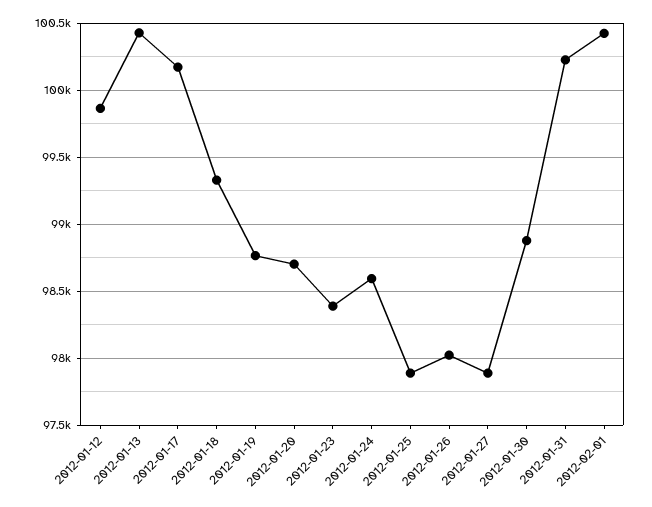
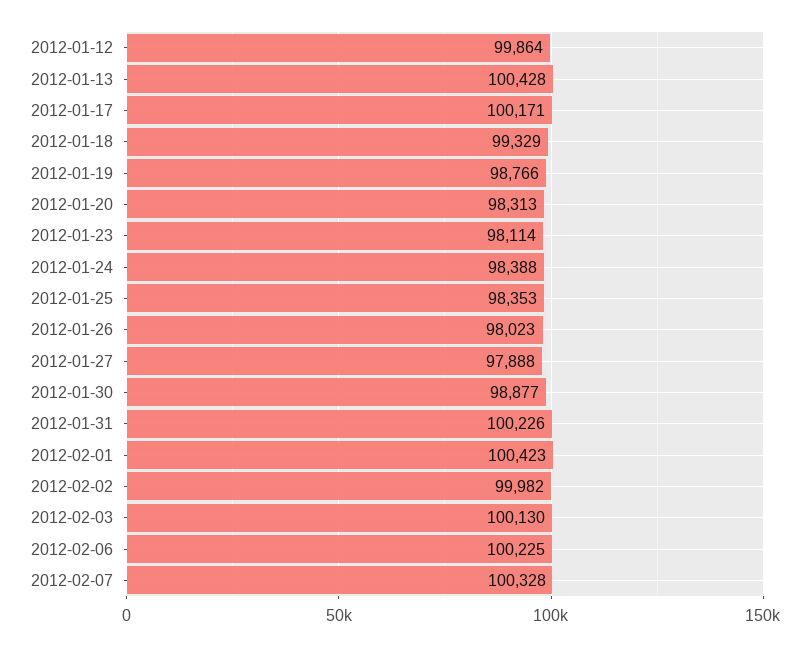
2012-01-20: 98700 -> 98313
2012-01-23: 98400 -> 98114
2012-01-24: 98600 -> 98388
2012-01-25: 97900 -> 98353
2012-02-02: none -> 99982
2012-02-03: none -> 100130
2012-02-06: none -> 100225
2012-02-07: none -> 100328

